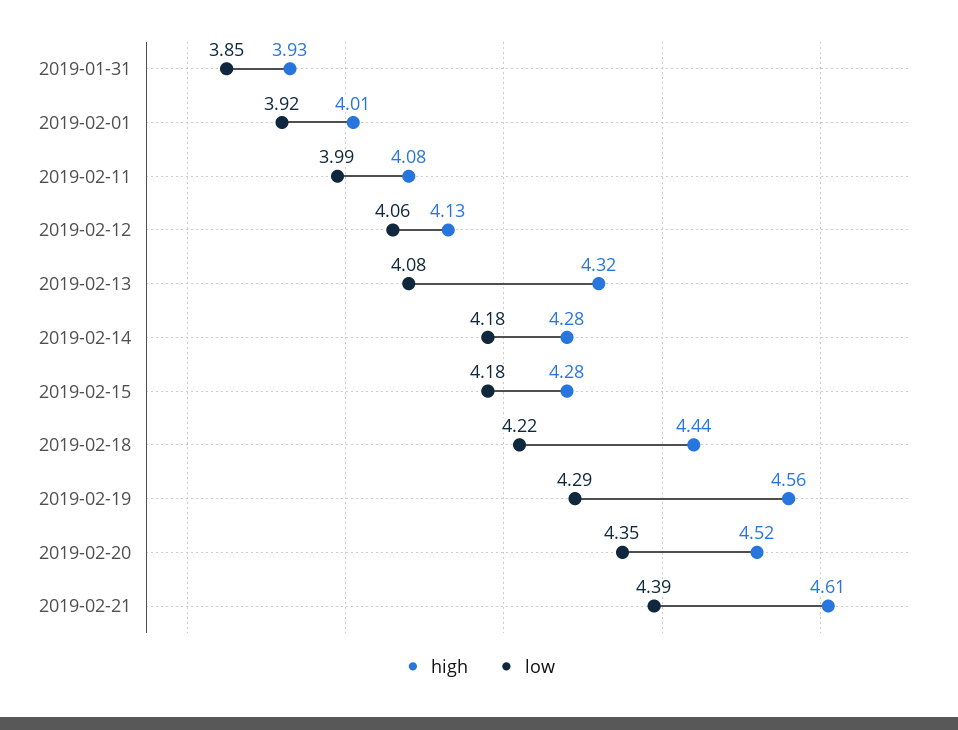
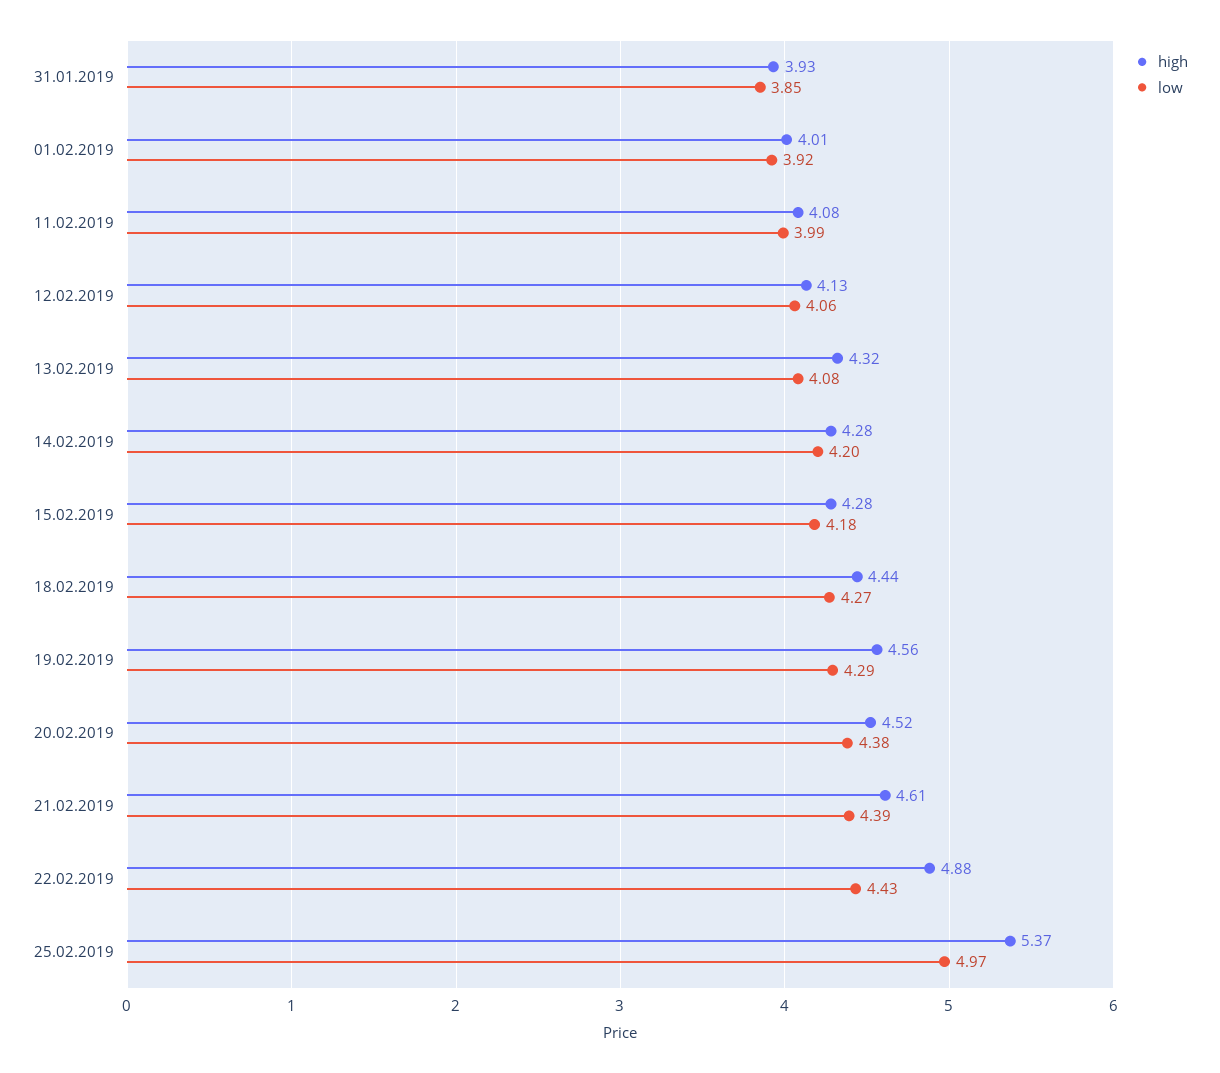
low, 2019-02-14: 4.18 -> 4.2
low, 2019-02-18: 4.22 -> 4.27
low, 2019-02-20: 4.35 -> 4.38
high, 22.02.2019: none -> 4.88
low, 22.02.2019: none -> 4.43
high, 25.02.2019: none -> 5.37
low, 25.02.2019: none -> 4.97

